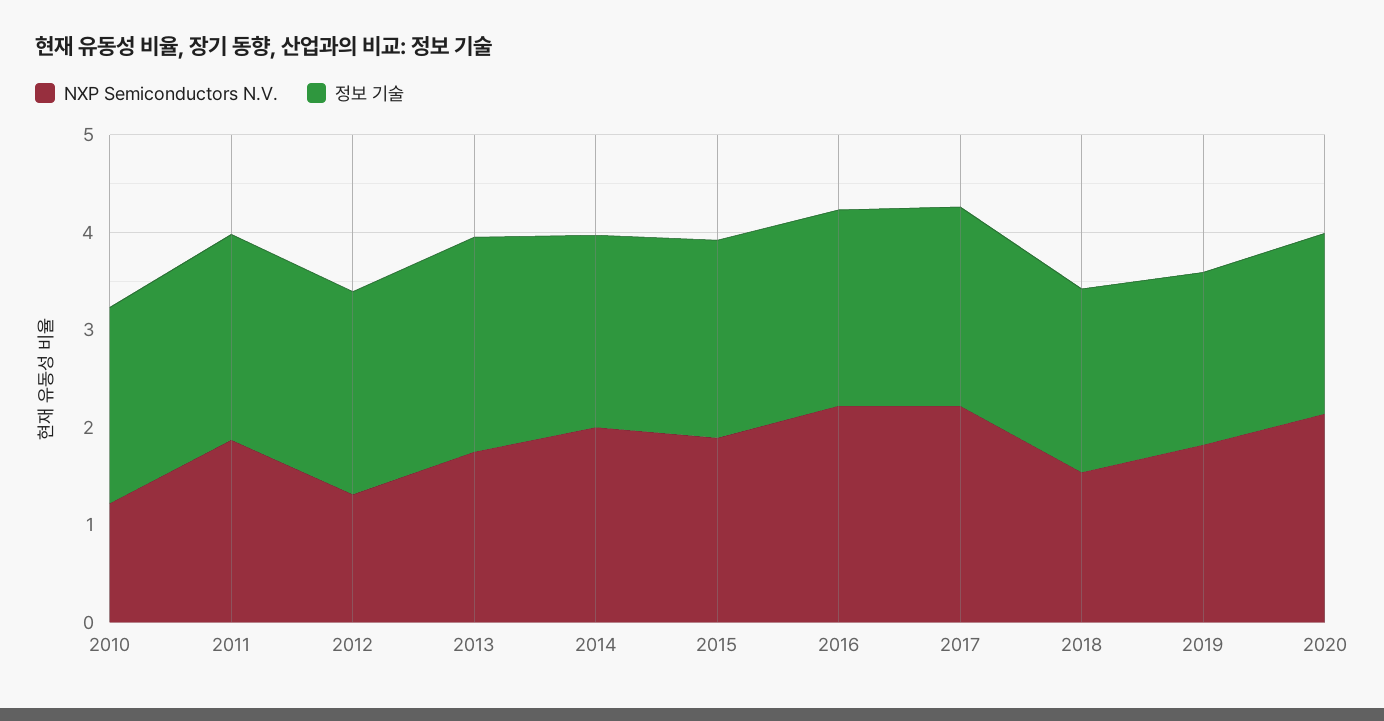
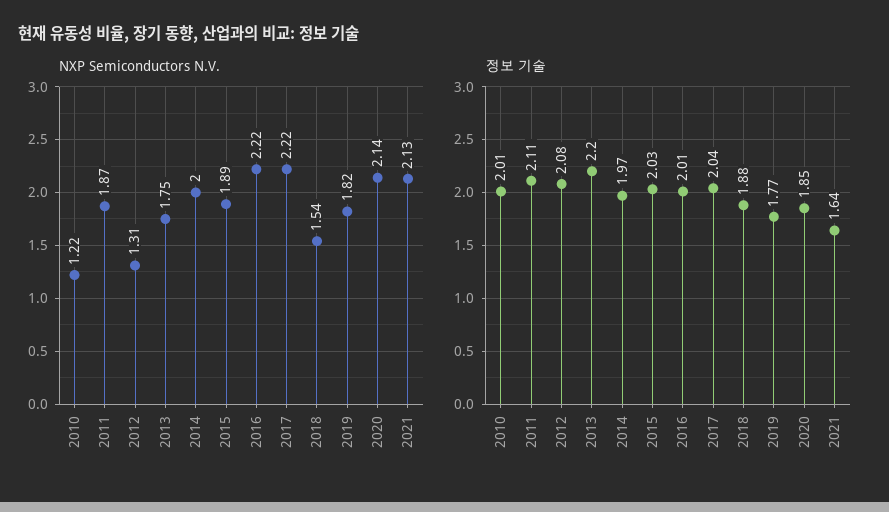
NXP Semiconductors N.V., 2021: none -> 2.13
정보 기술, 2021: none -> 1.64

